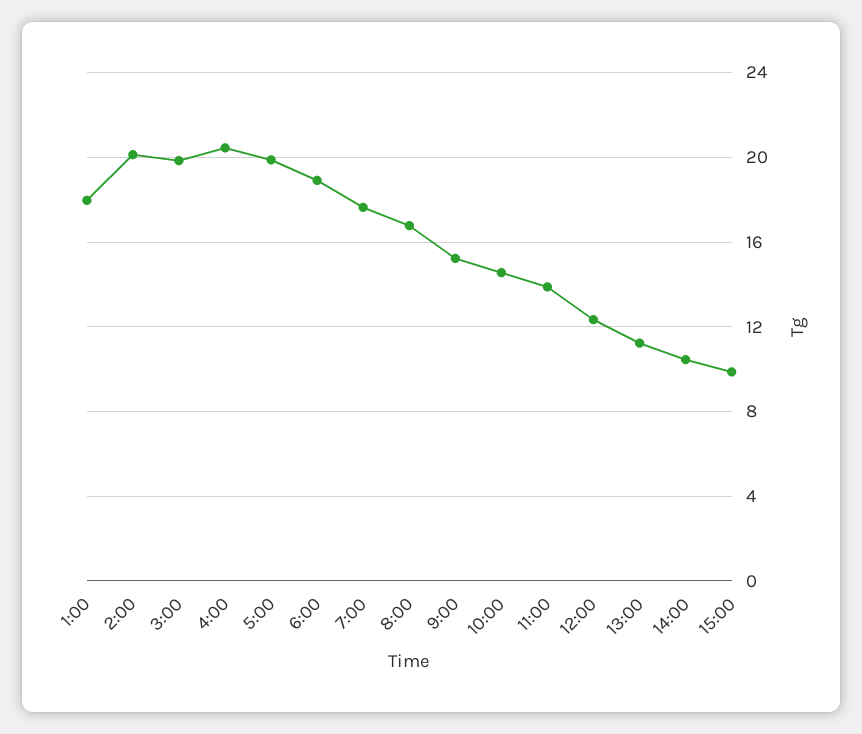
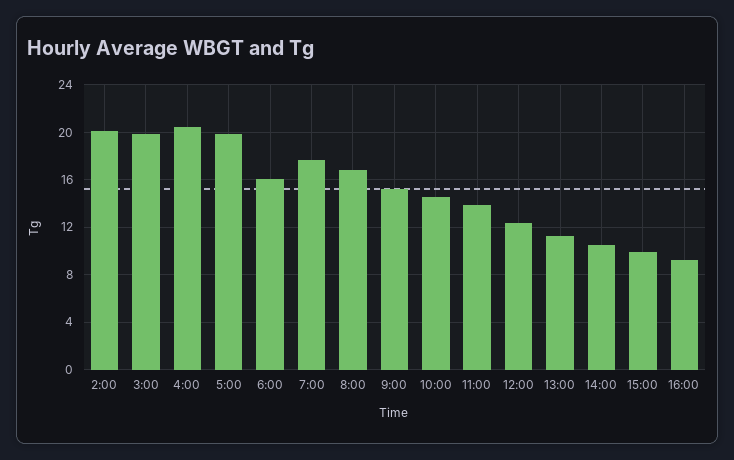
1:00: 18 -> none
6:00: 19 -> 16
16:00: none -> 9

